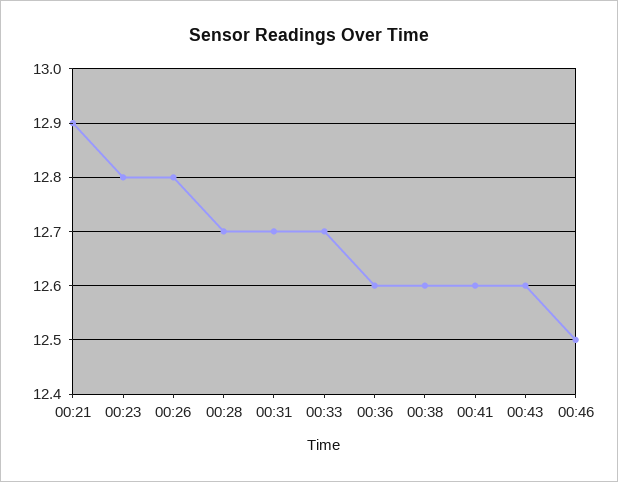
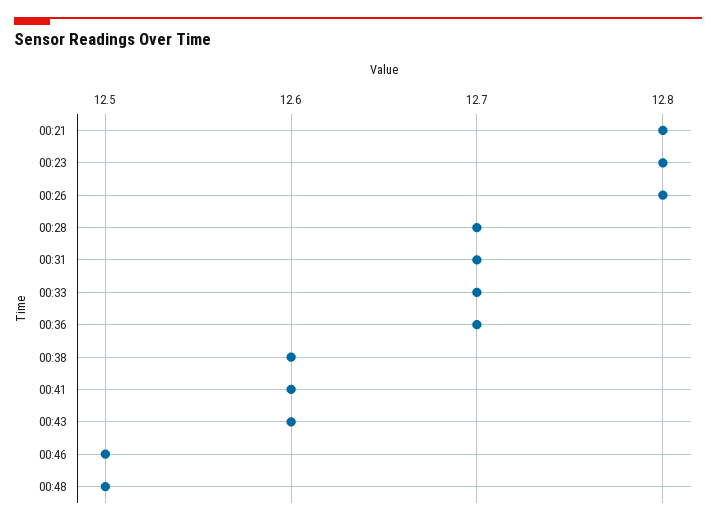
00:21: 12.9 -> 12.8
00:36: 12.6 -> 12.7
00:48: none -> 12.5

